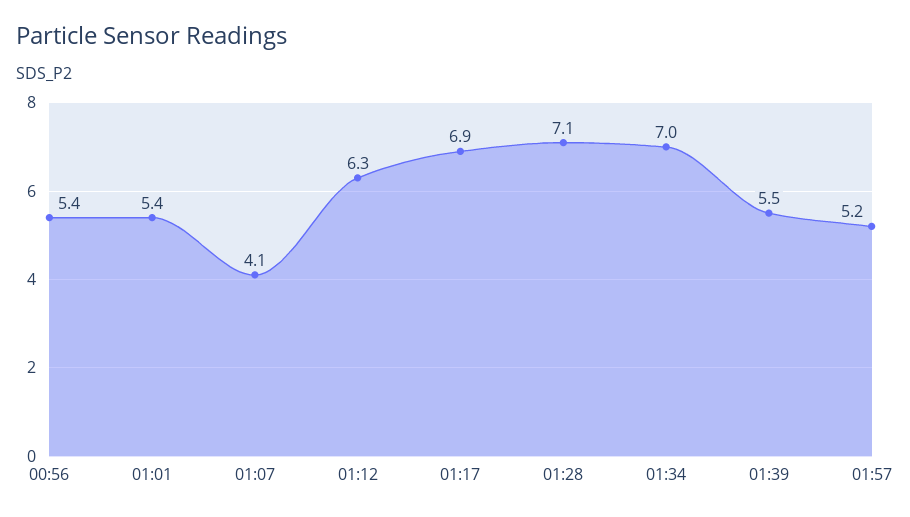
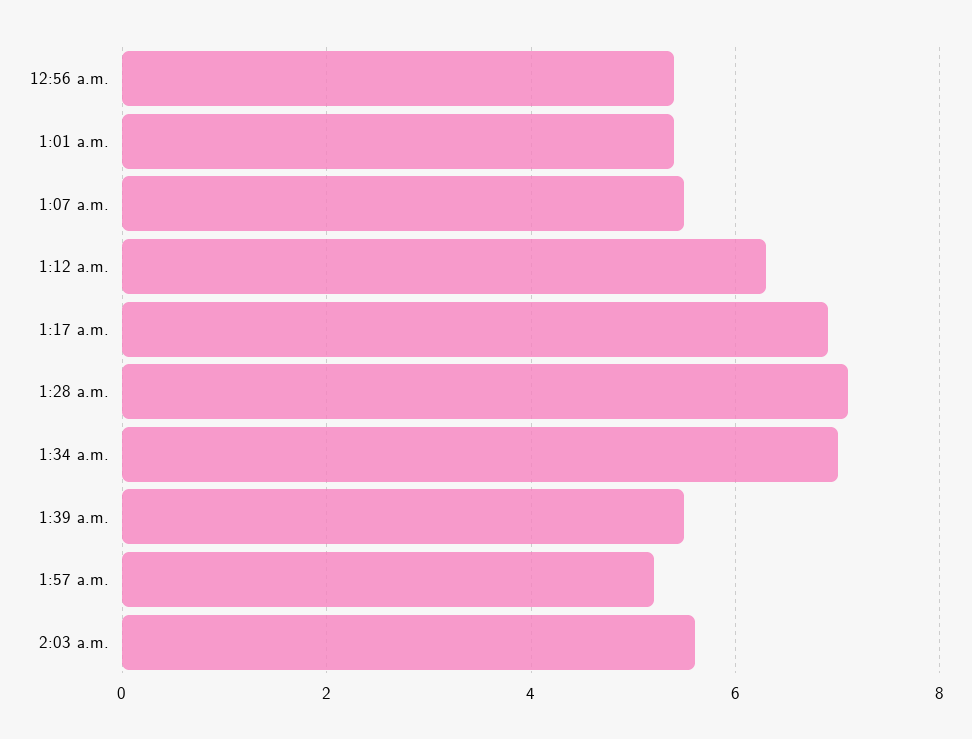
01:07: 4.1 -> 5.5
2:03 a.m.: none -> 5.5

